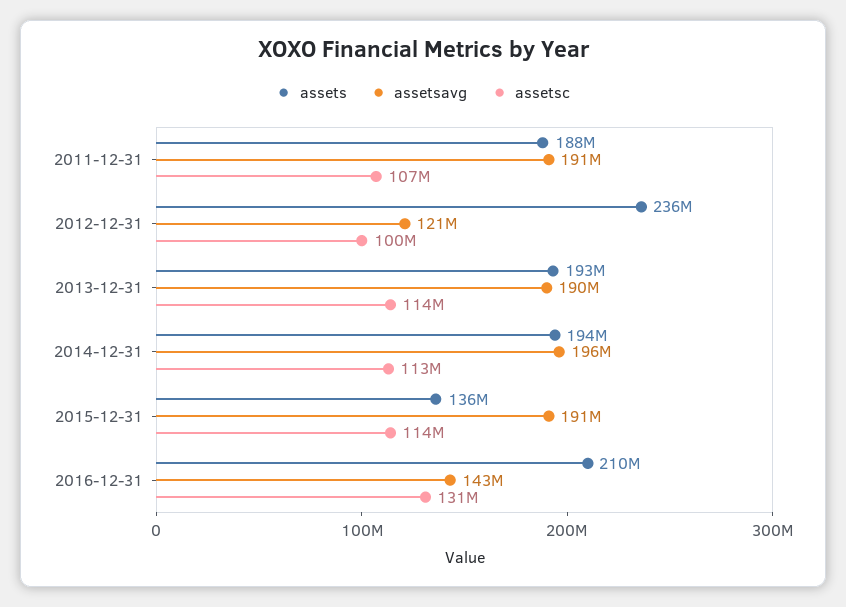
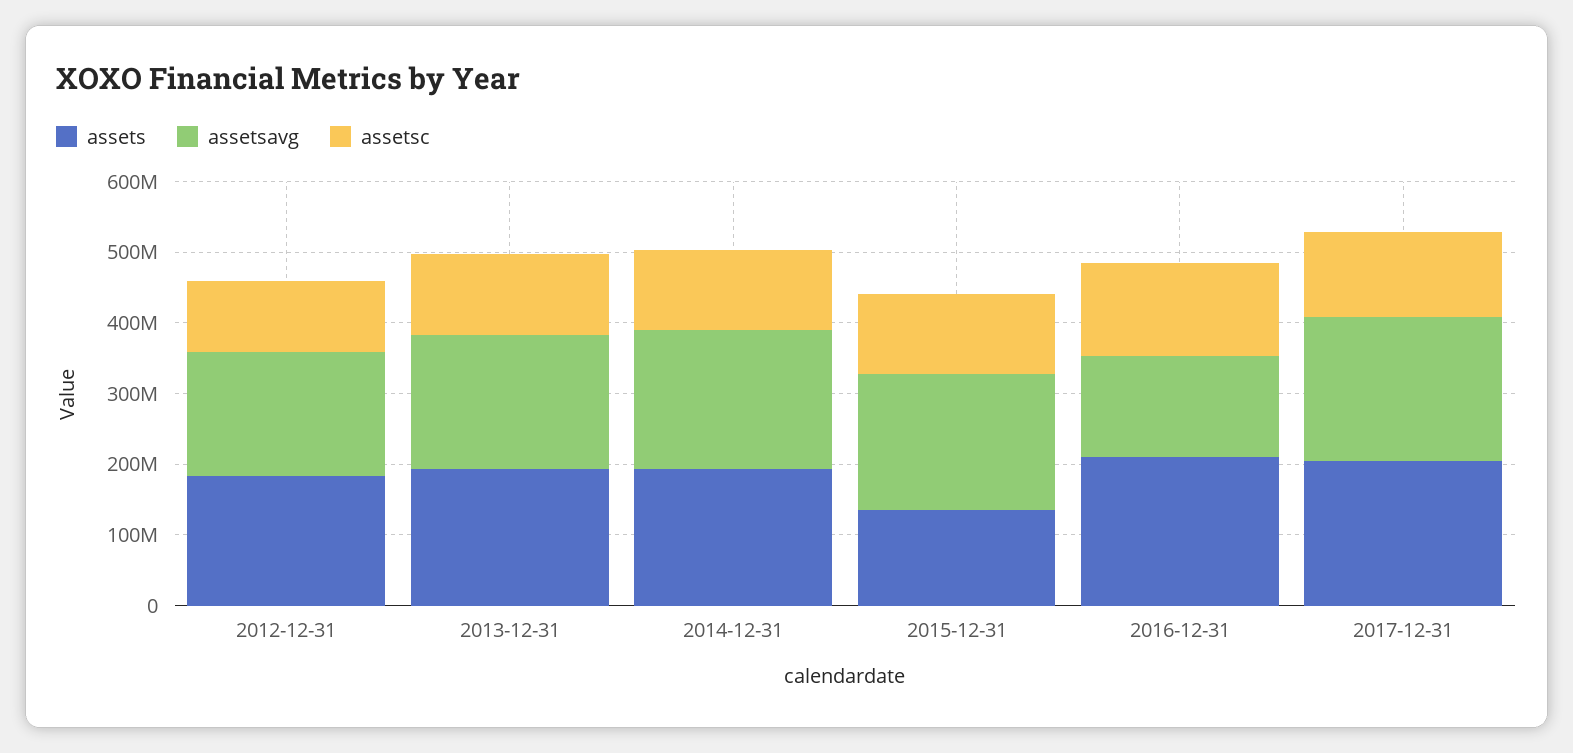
assets, 2011-12-31: 188000000 -> none
assetsavg, 2011-12-31: 191000000 -> none
assetsc, 2011-12-31: 107000000 -> none
assets, 2012-12-31: 236000000 -> 180000000
assetsavg, 2012-12-31: 121000000 -> 180000000
assets, 2017-12-31: none -> 200000000
assetsavg, 2017-12-31: none -> 200000000
assetsc, 2017-12-31: none -> 120000000

